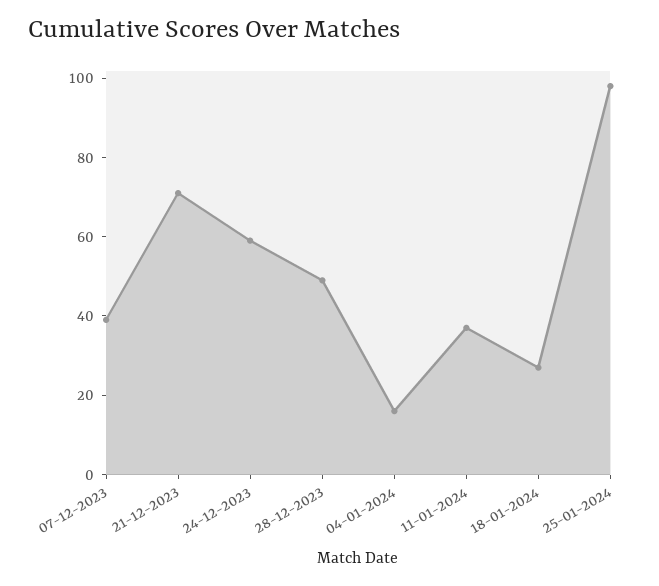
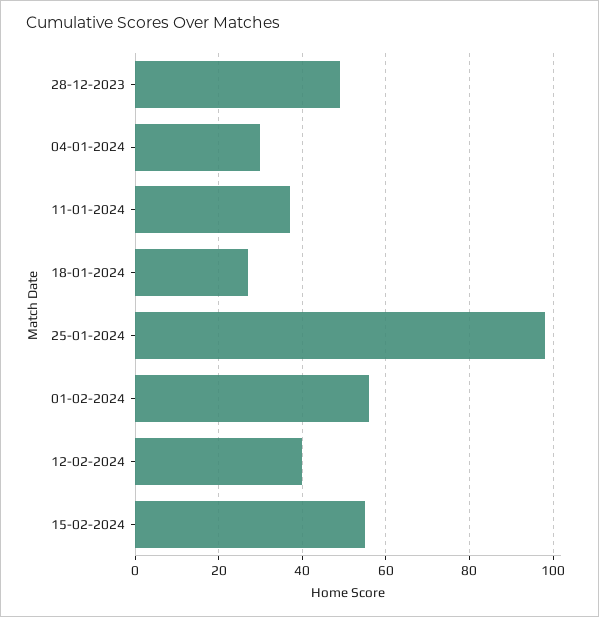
07-12-2023: 40 -> none
21-12-2023: 70 -> none
24-12-2023: 60 -> none
04-01-2024: 15 -> 30
01-02-2024: none -> 55
12-02-2024: none -> 40
15-02-2024: none -> 55

